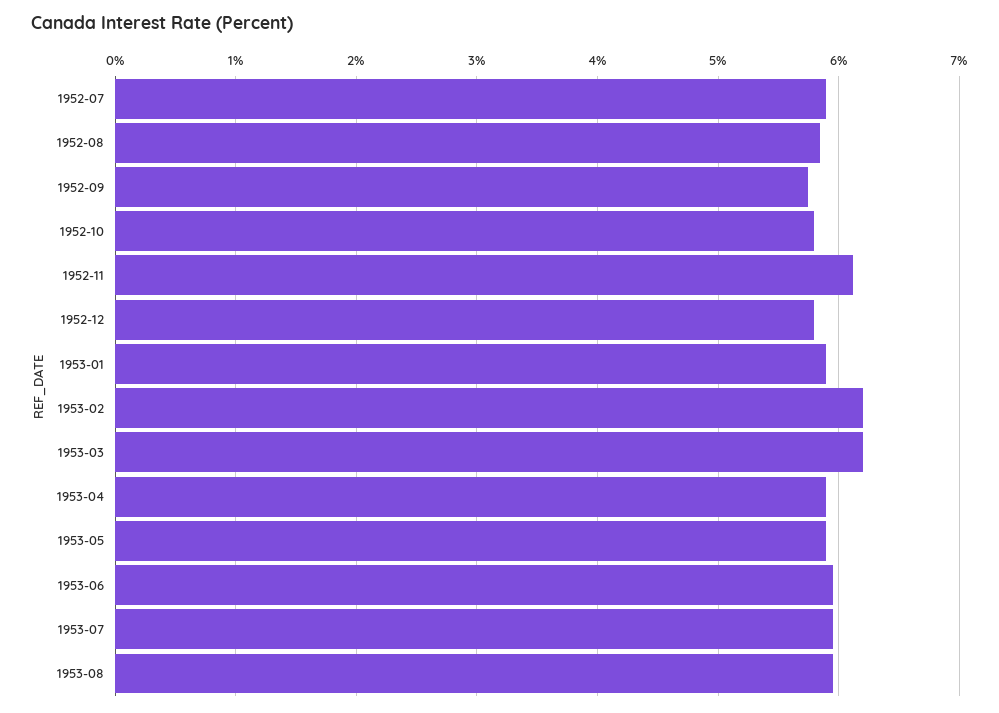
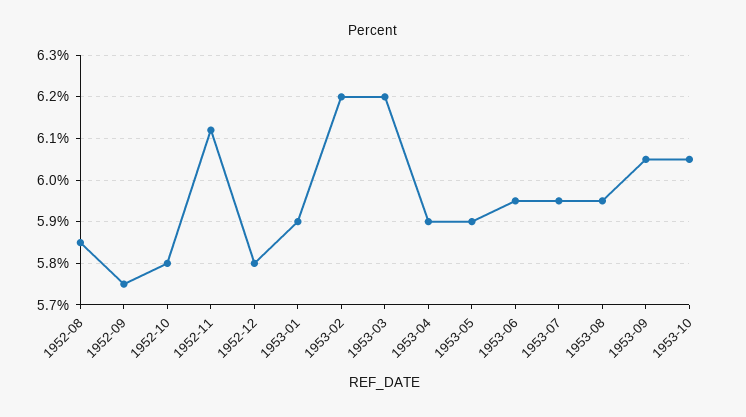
1952-07: 5.9 -> none
1953-09: none -> 6.05
1953-10: none -> 6.05

